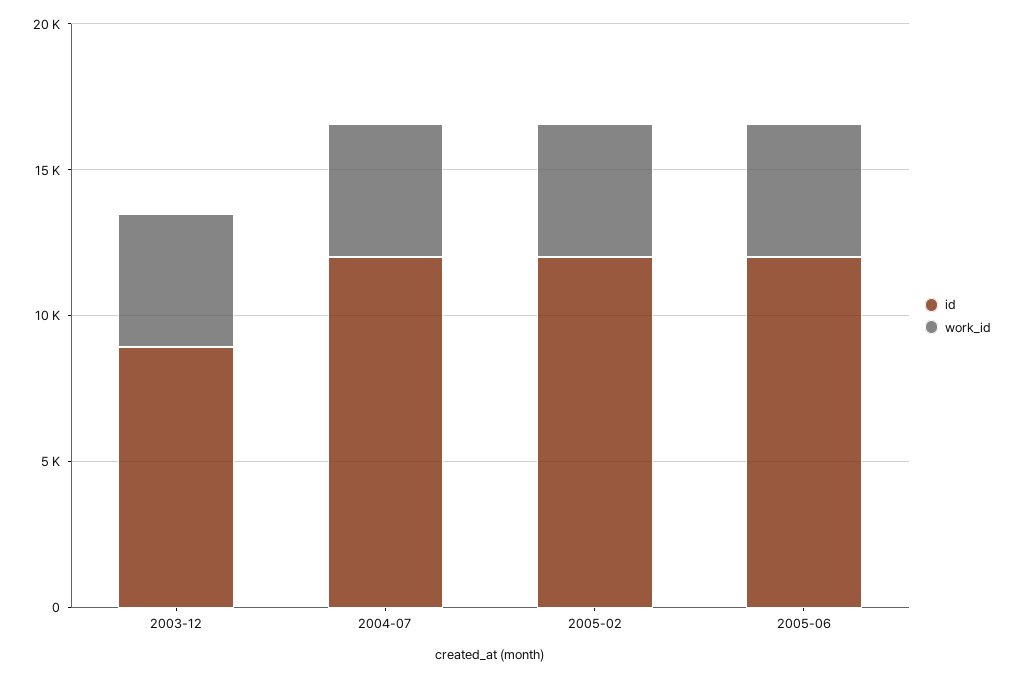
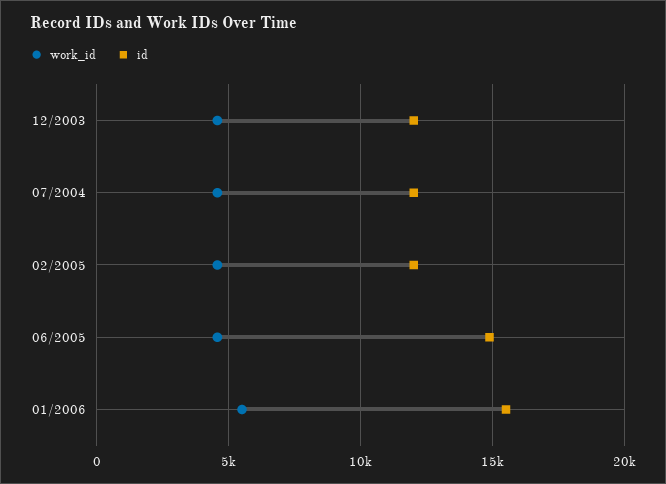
id, 2003-12: 9000 -> 12000
id, 2005-06: 12000 -> 15000
work_id, 01/2006: none -> 5500
id, 01/2006: none -> 15500

